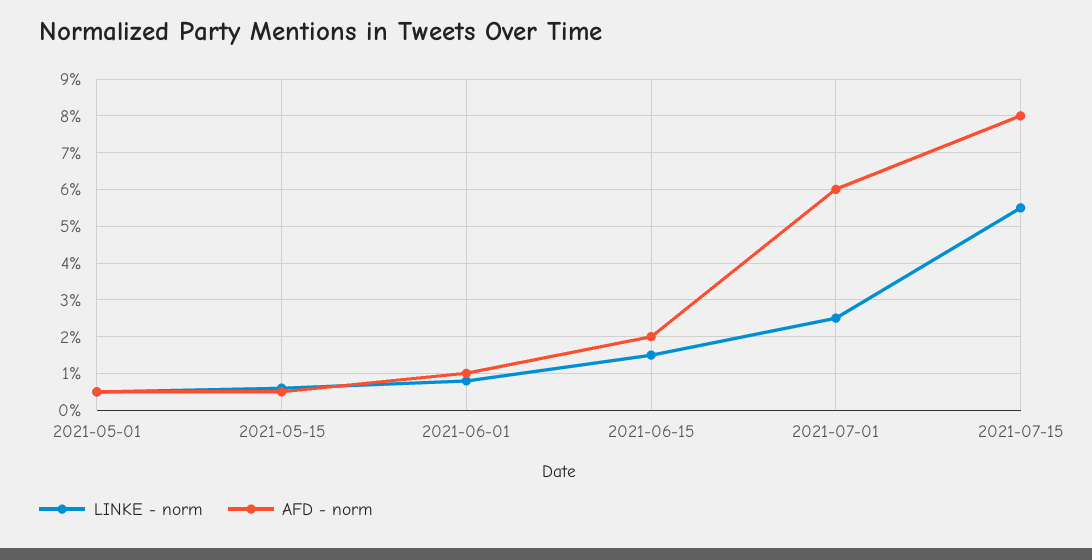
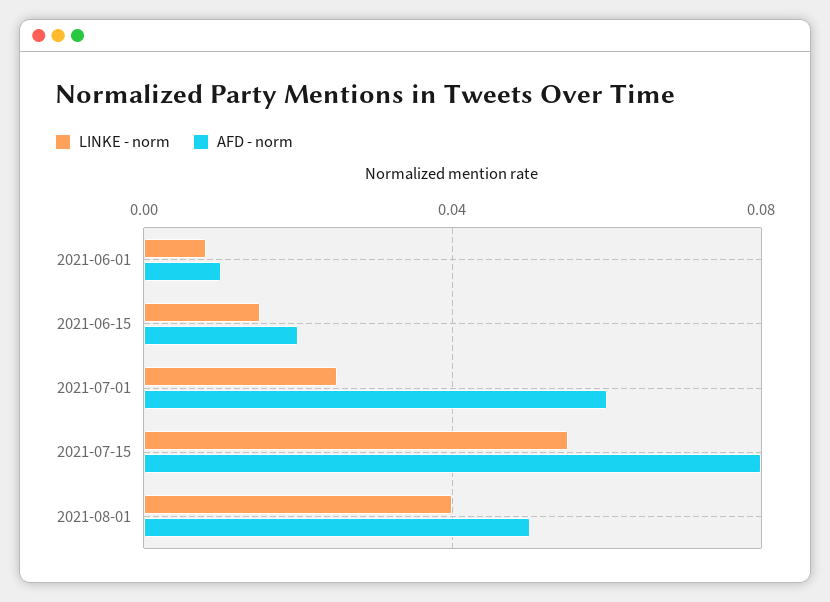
LINKE - norm, 2021-05-01: 0.005 -> none
AFD - norm, 2021-05-01: 0.005 -> none
LINKE - norm, 2021-05-15: 0.005 -> none
AFD - norm, 2021-05-15: 0.005 -> none
LINKE - norm, 2021-08-01: none -> 0.04
AFD - norm, 2021-08-01: none -> 0.05

